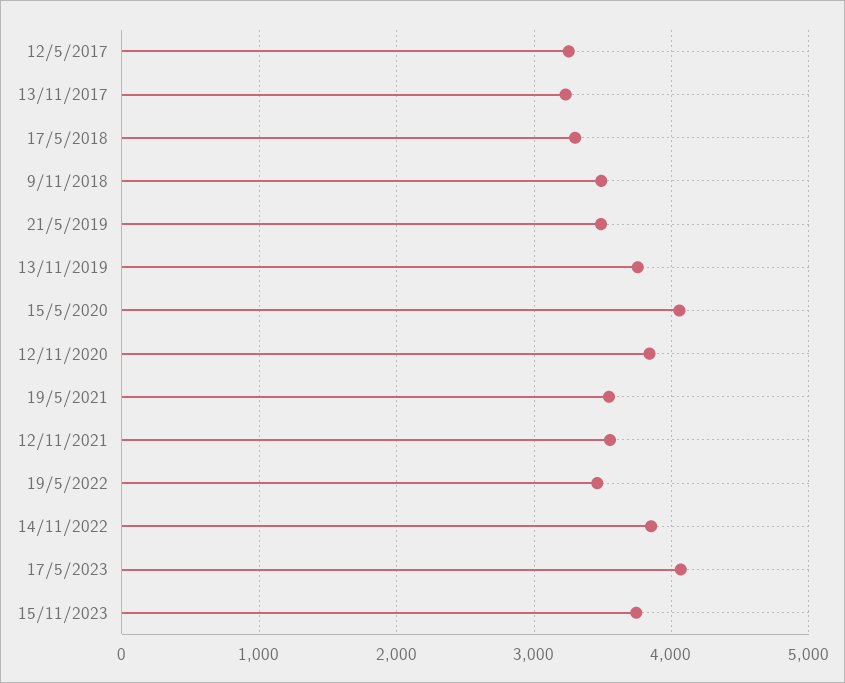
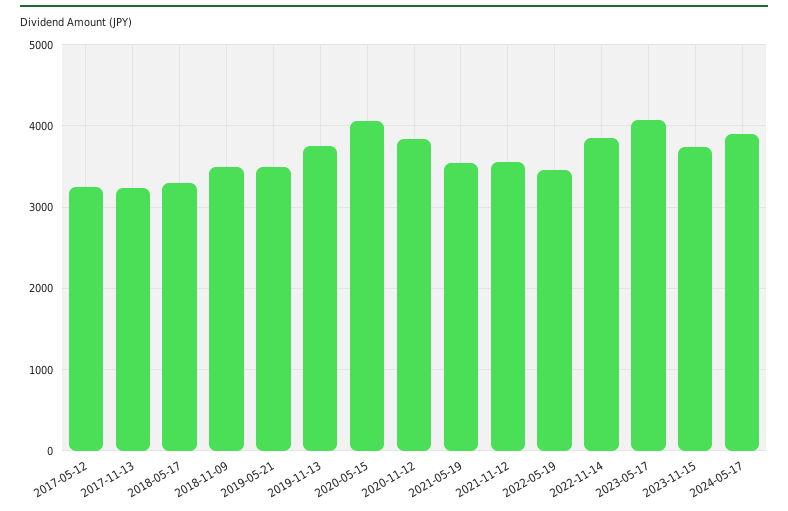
2024-05-17: none -> 3900

